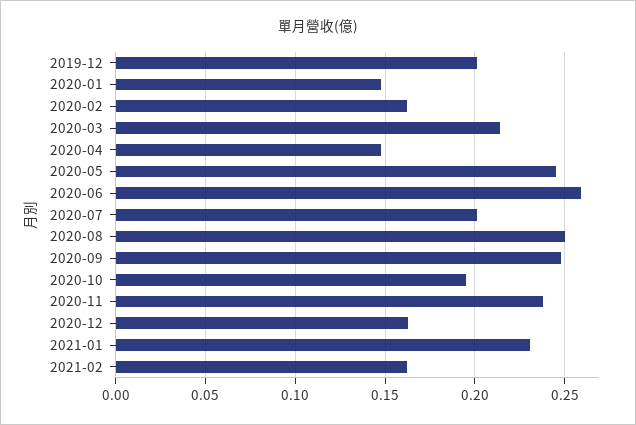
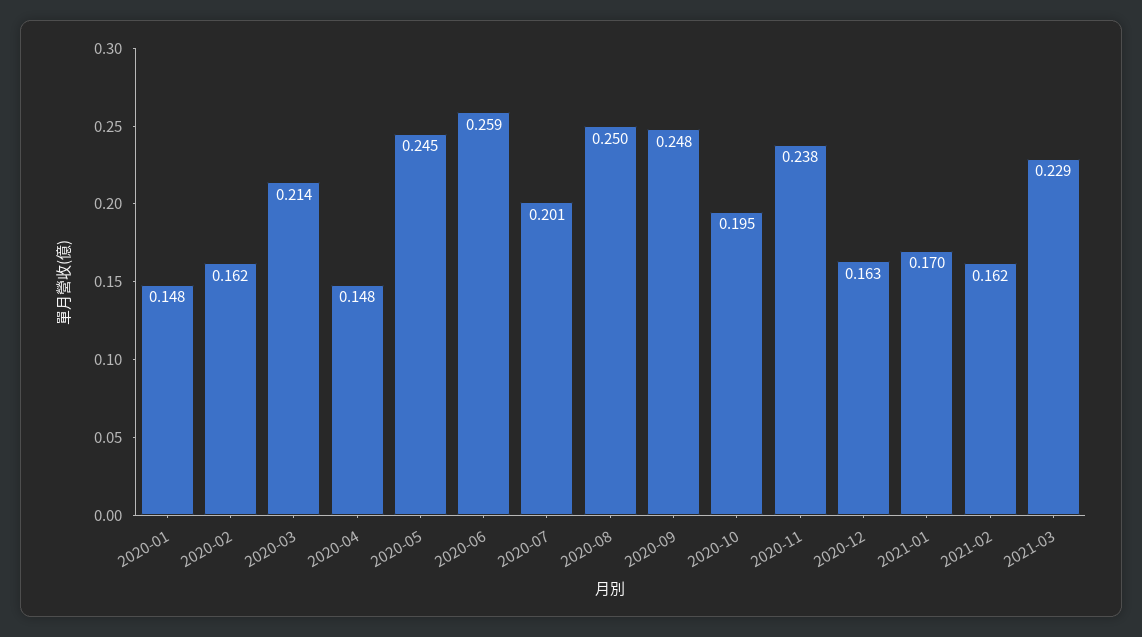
2019-12: 0.2 -> none
2021-01: 0.23 -> 0.17
2021-03: none -> 0.229

